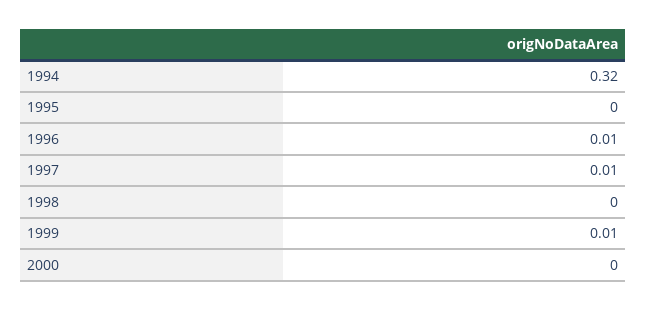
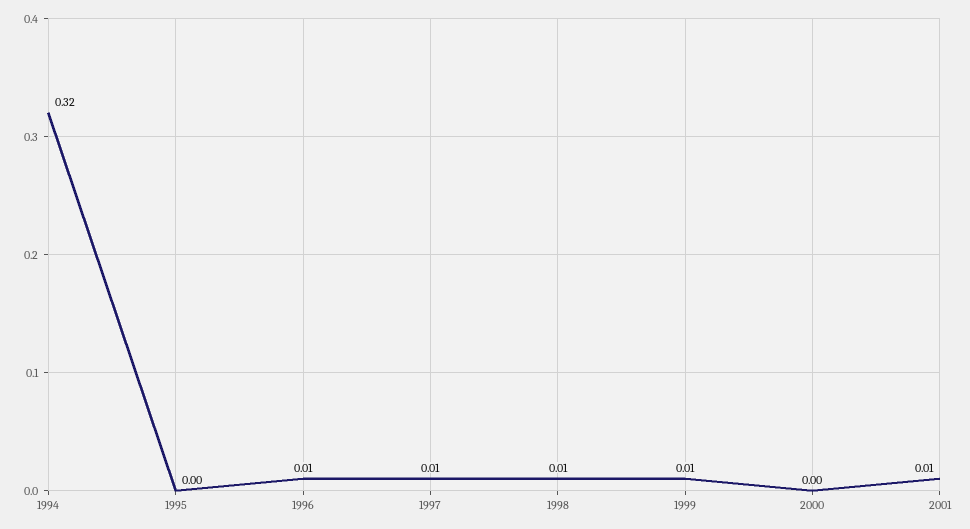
1998: 0 -> 0.01
2001: none -> 0.01

